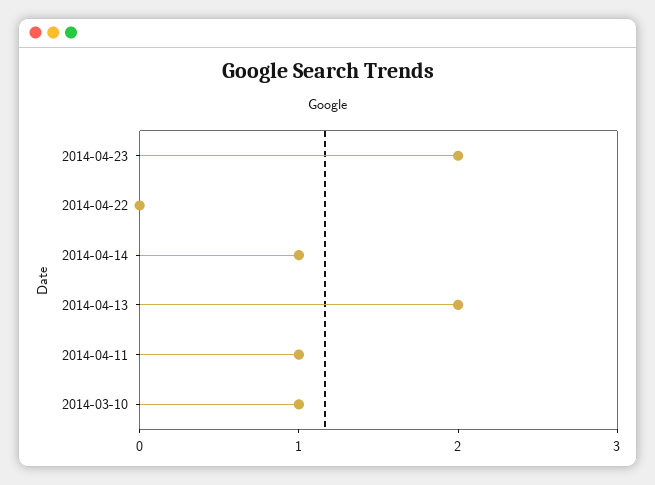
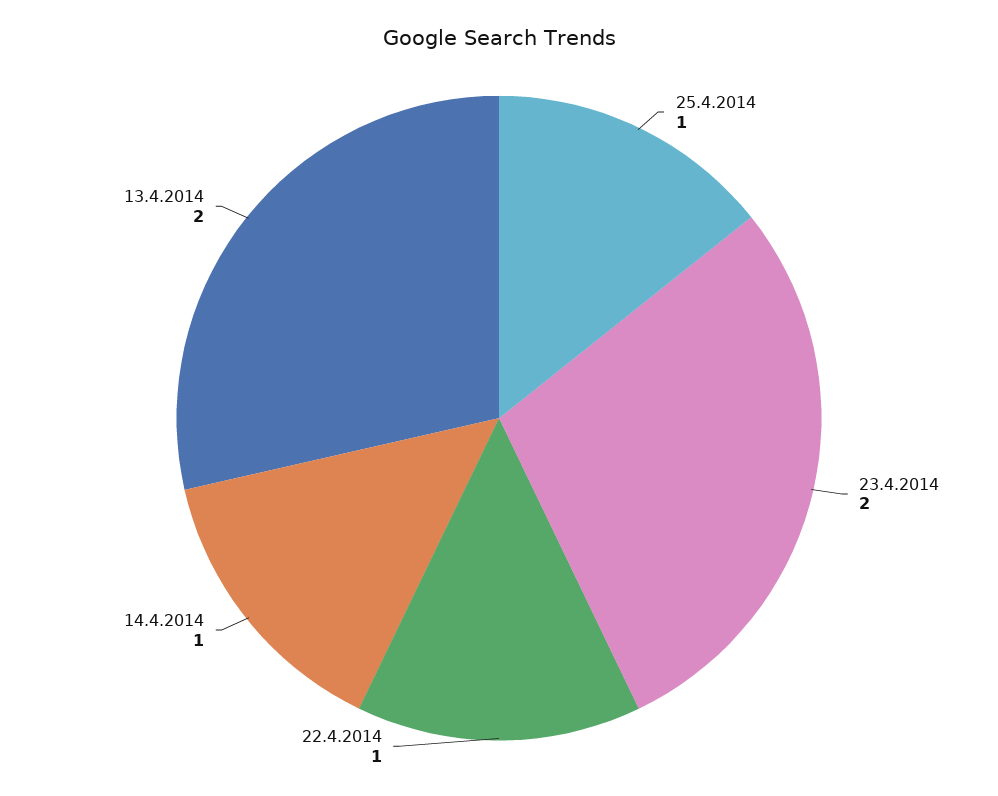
2014-04-22: 0 -> 1
2014-04-11: 1 -> none
2014-03-10: 1 -> none
25.4.2014: none -> 1

